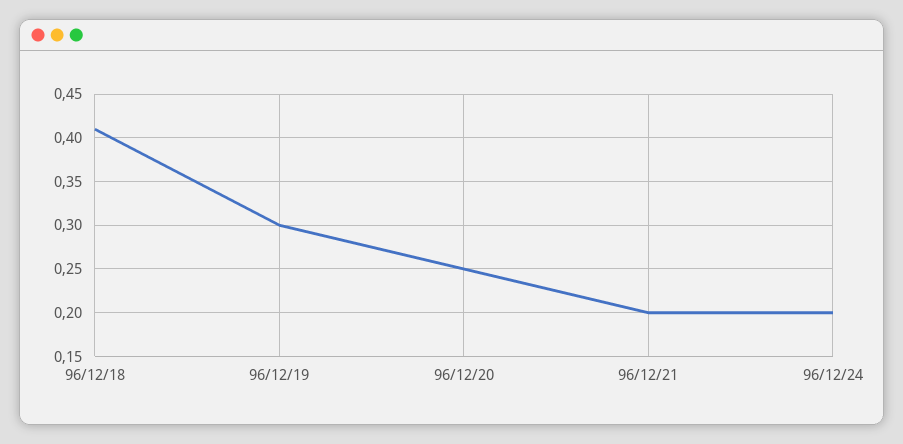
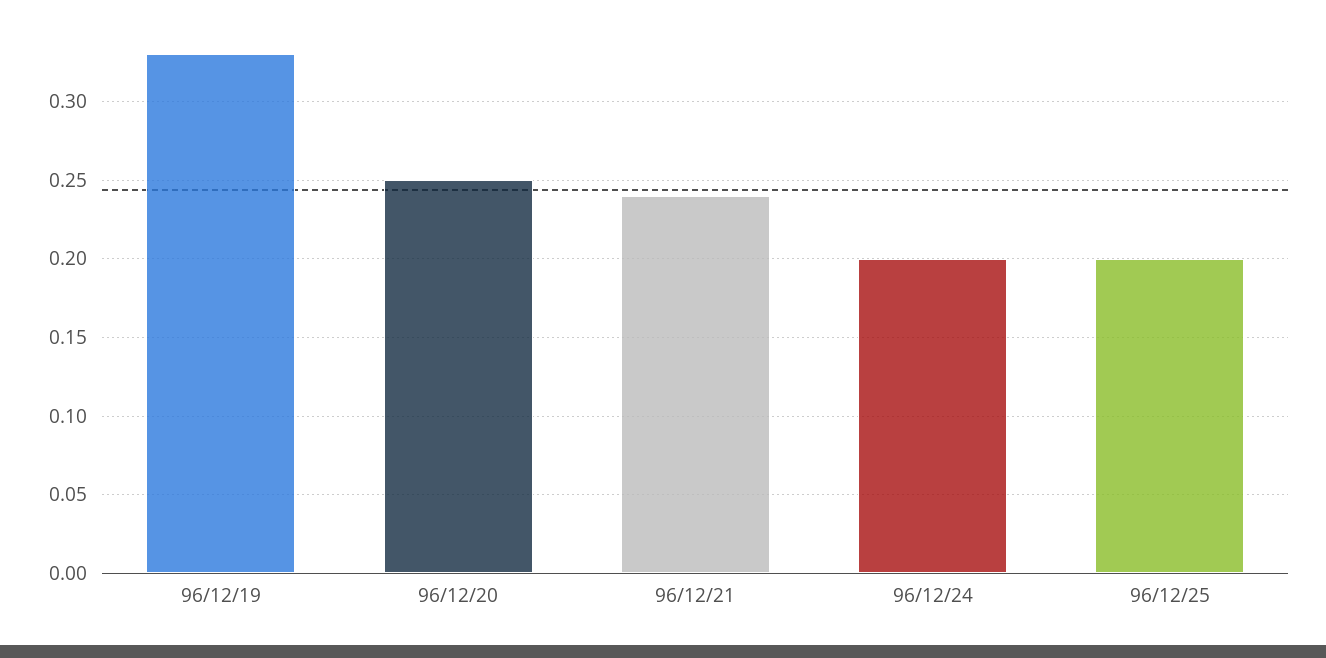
96/12/18: 0.41 -> none
96/12/19: 0.3 -> 0.33
96/12/21: 0.2 -> 0.24
96/12/25: none -> 0.2

